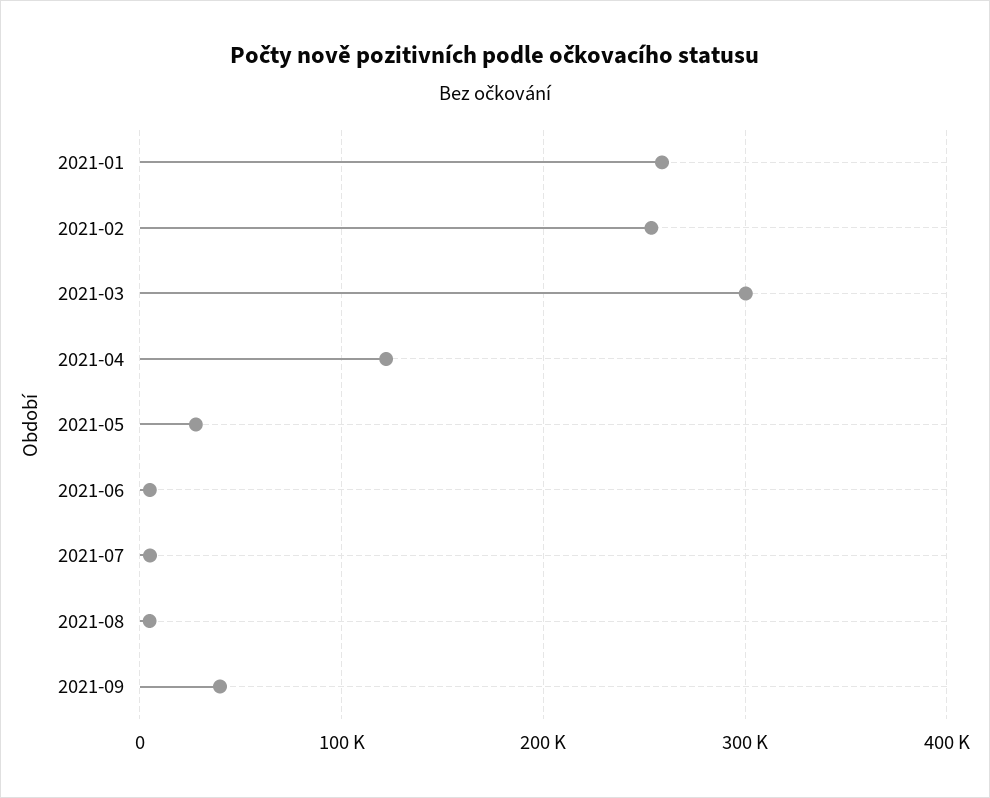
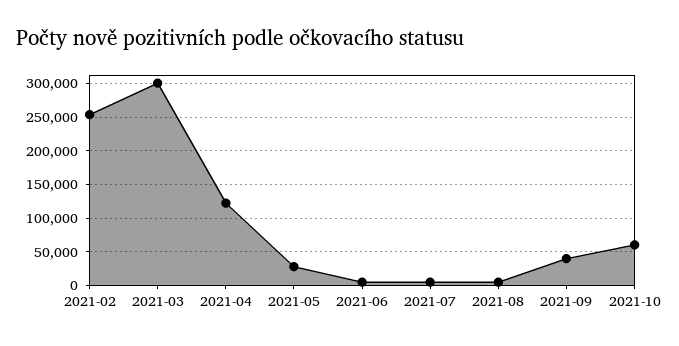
2021-01: 260000 -> none
2021-10: none -> 60000

